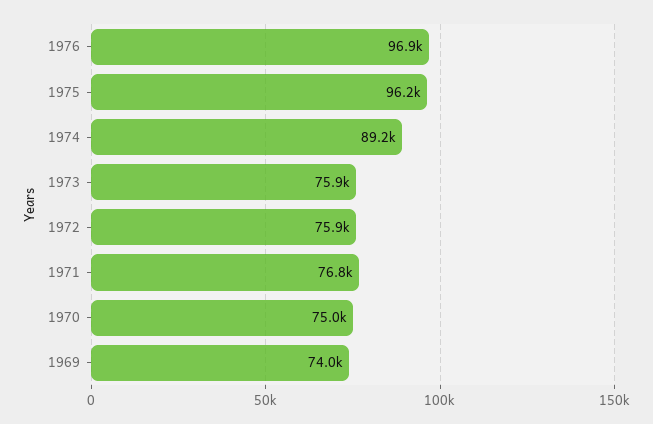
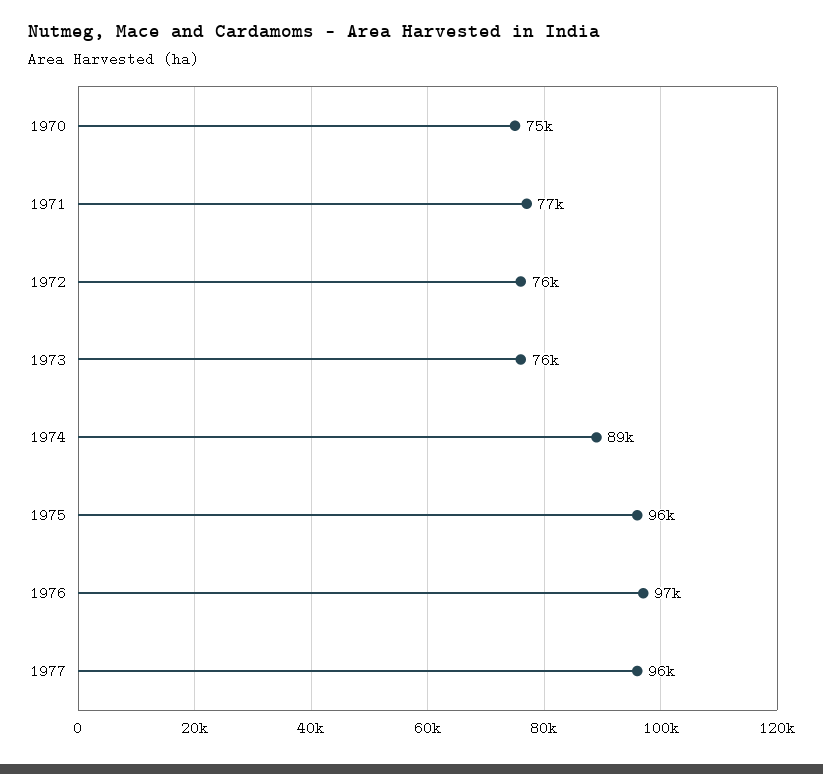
1969: 74000 -> none
1977: none -> 96000

